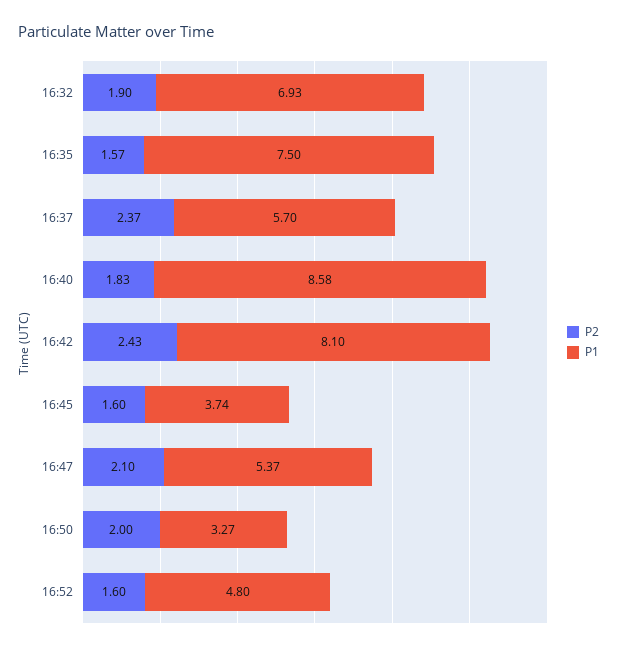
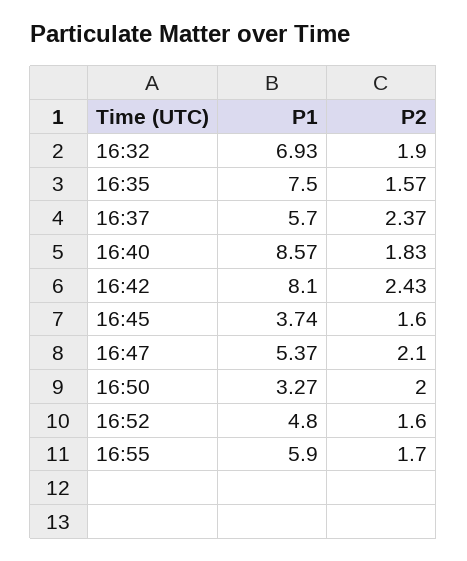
P1, 16:40: 8.58 -> 8.57
P1, 16:55: none -> 5.9
P2, 16:55: none -> 1.7

